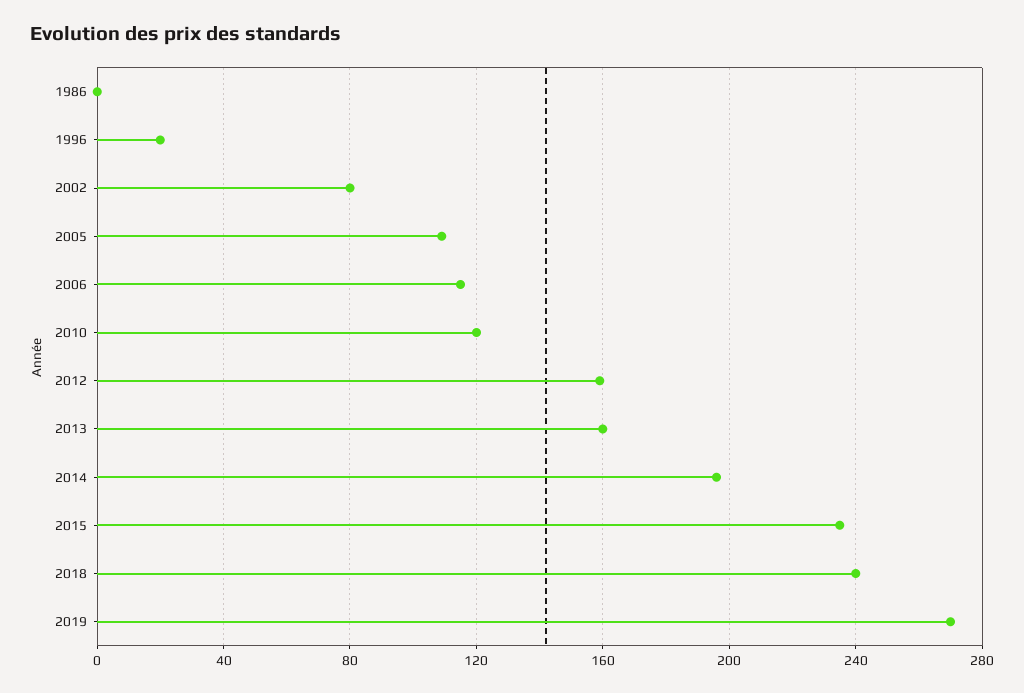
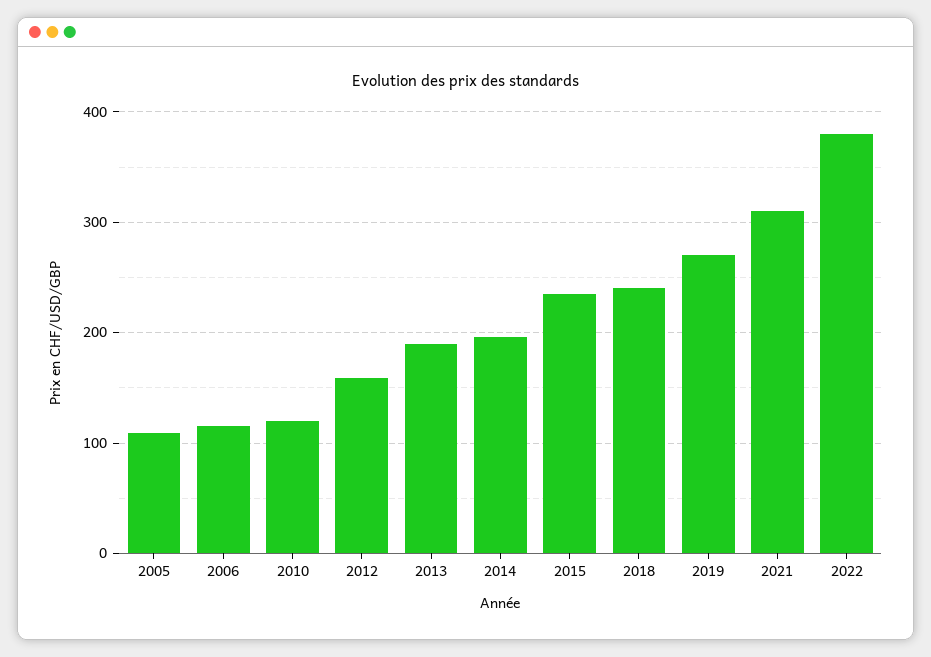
1986: 0 -> none
1996: 20 -> none
2002: 80 -> none
2013: 160 -> 190
2021: none -> 310
2022: none -> 380

